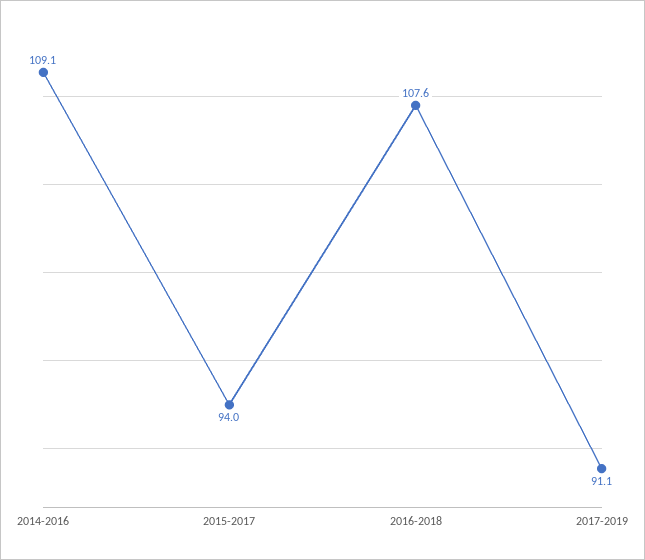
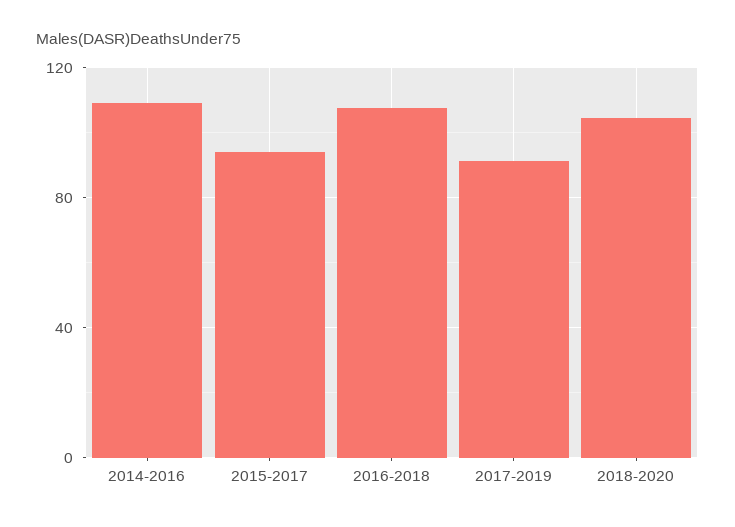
2018-2020: none -> 105

